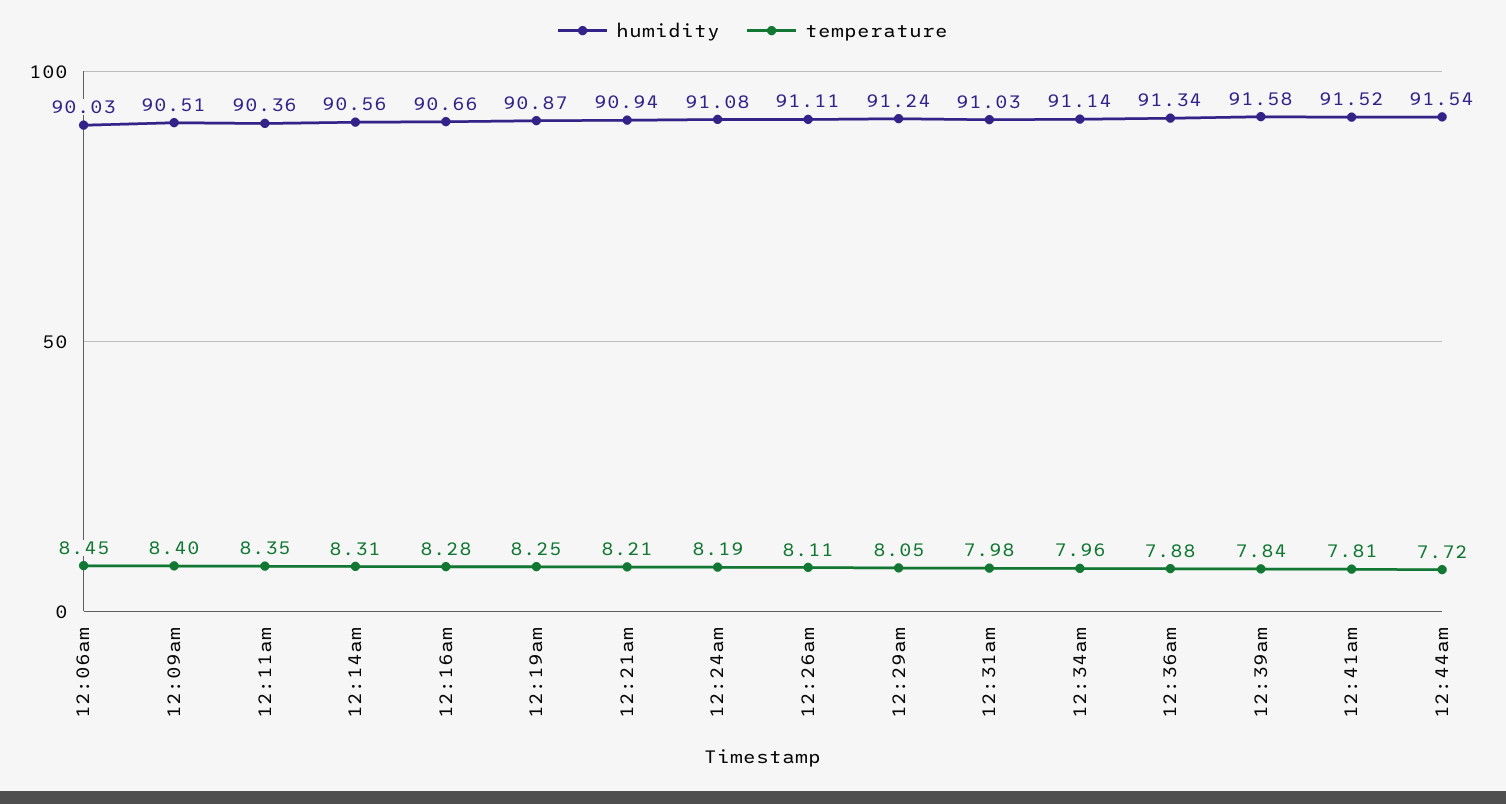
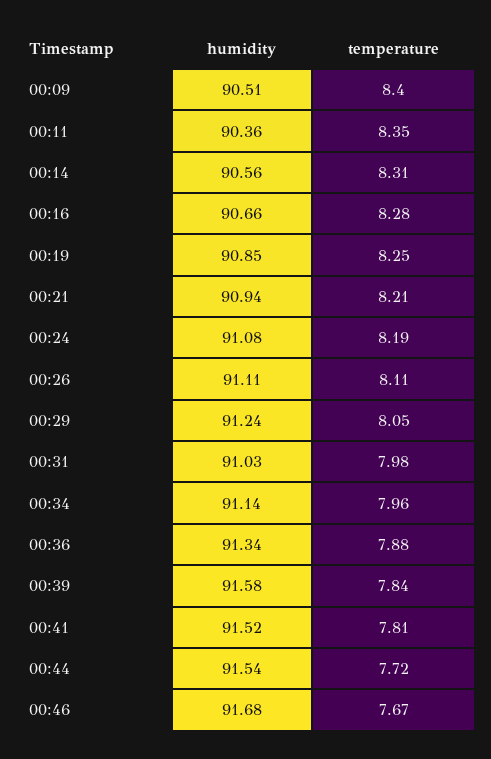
humidity, 12:06am: 90.03 -> none
temperature, 12:06am: 8.45 -> none
humidity, 12:19am: 90.87 -> 90.85
humidity, 00:46: none -> 91.68
temperature, 00:46: none -> 7.67

